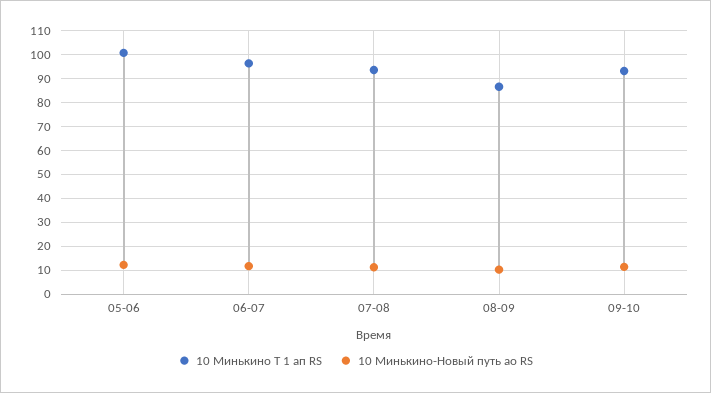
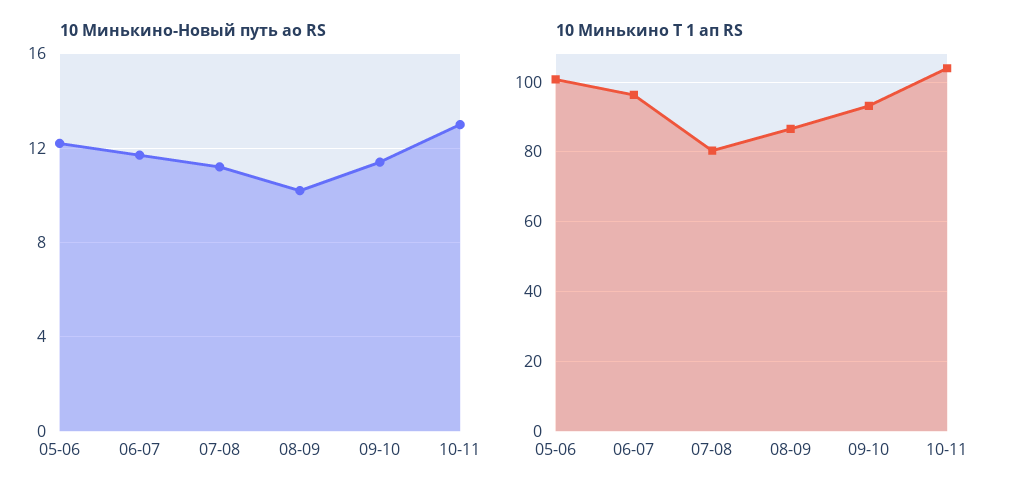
10 Минькино Т 1 ап RS, 07-08: 95 -> 80
10 Минькино-Новый путь ао RS, 10-11: none -> 13
10 Минькино Т 1 ап RS, 10-11: none -> 104

